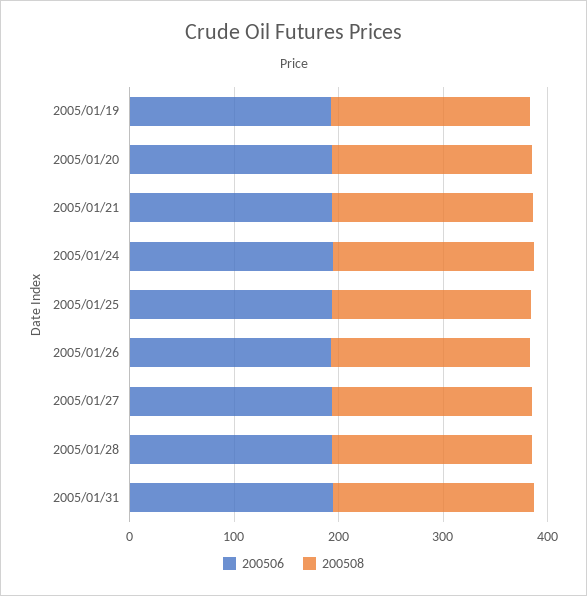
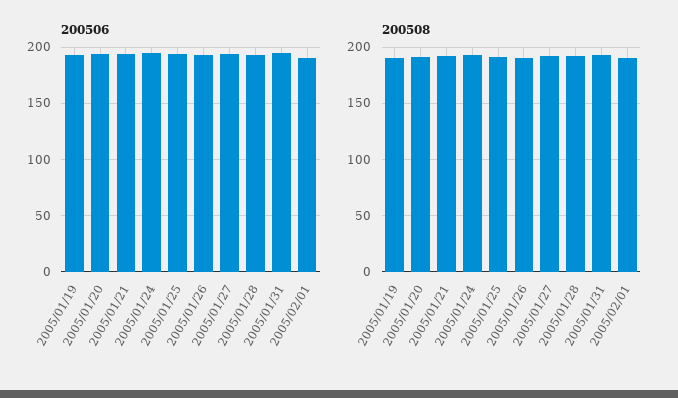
200506, 2005/02/01: none -> 190
200508, 2005/02/01: none -> 190

